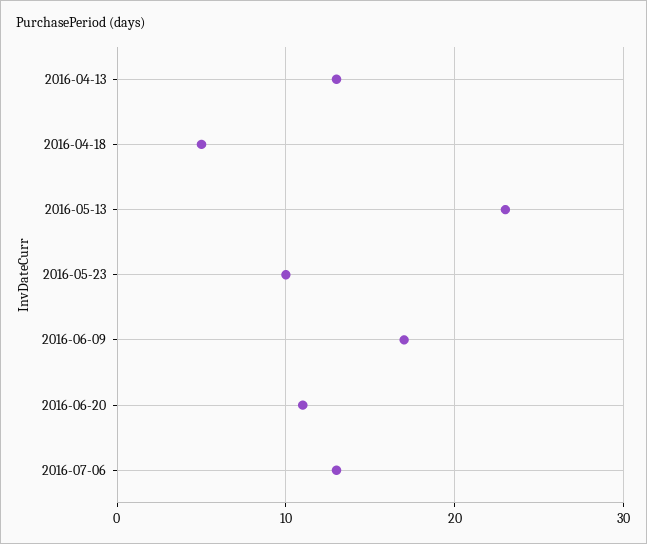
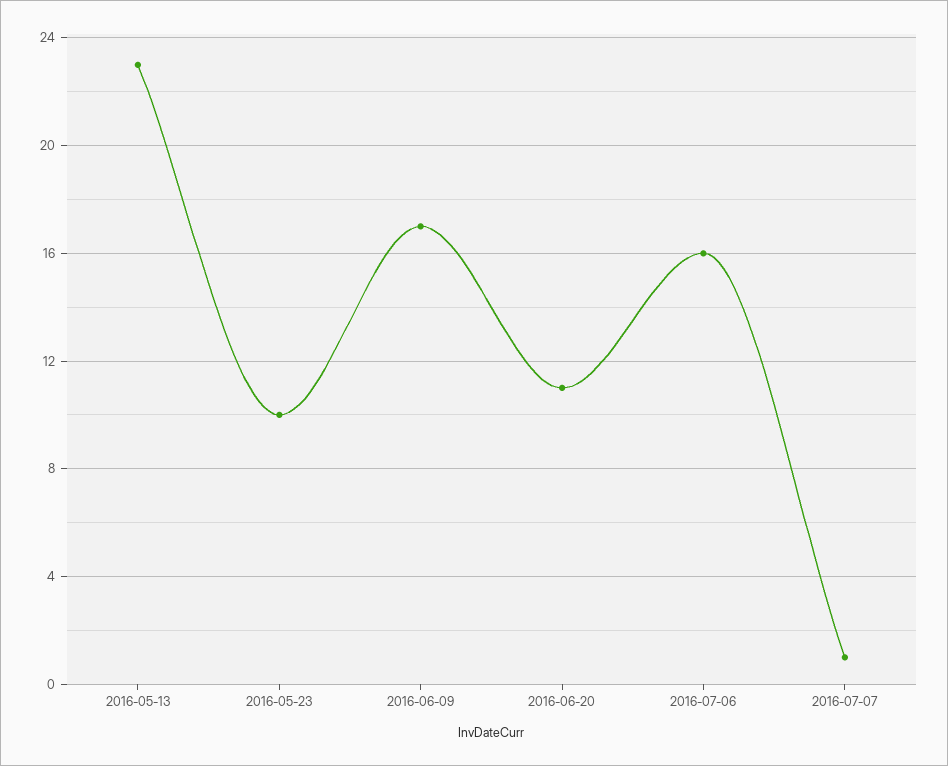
2016-04-13: 13 -> none
2016-04-18: 5 -> none
2016-07-06: 13 -> 16
2016-07-07: none -> 1

